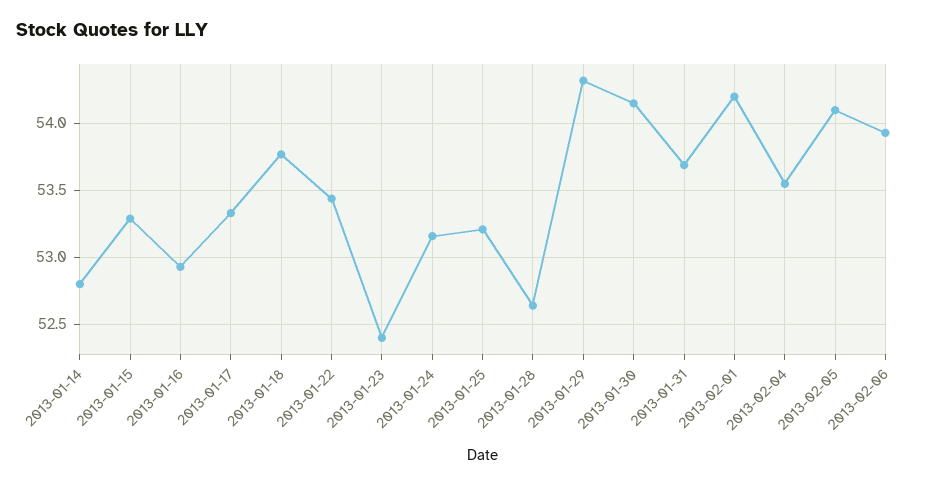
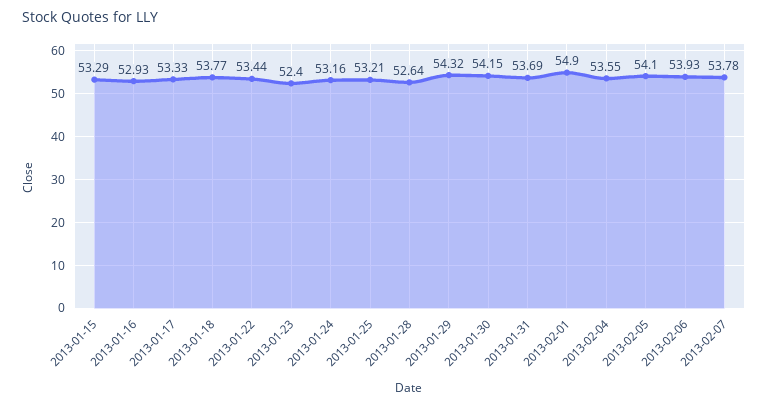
2013-01-14: 52.8 -> none
2013-02-01: 54.2 -> 54.9
2013-02-07: none -> 53.78

